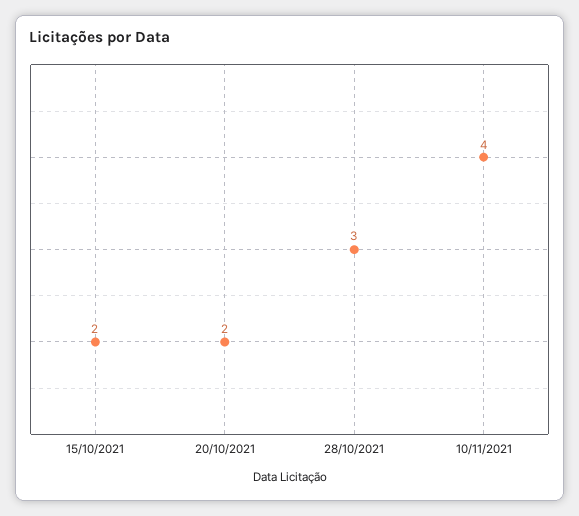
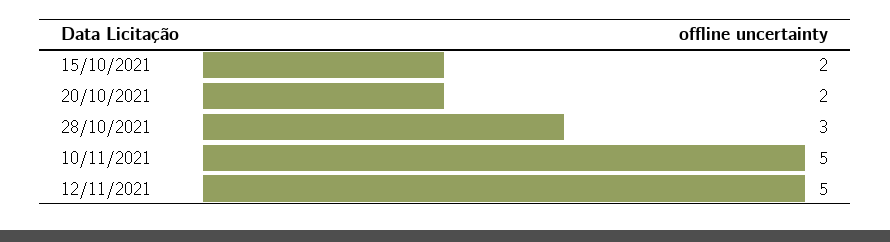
10/11/2021: 4 -> 5
12/11/2021: none -> 5

